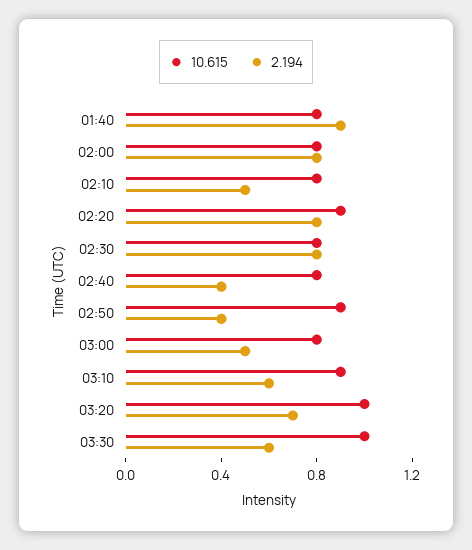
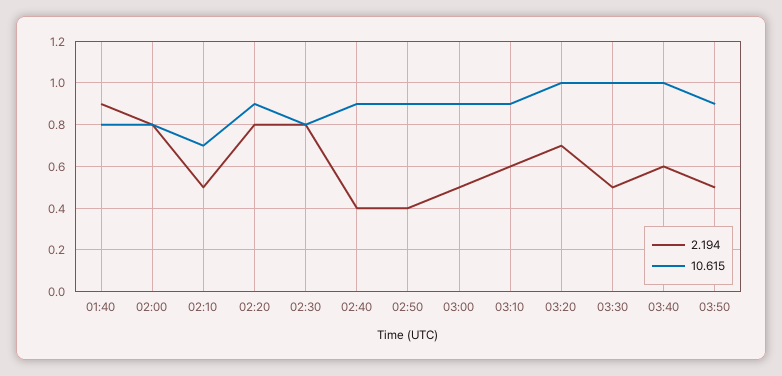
10.615, 02:10: 0.8 -> 0.7
10.615, 02:40: 0.8 -> 0.9
10.615, 03:00: 0.8 -> 0.9
2.194, 03:30: 0.6 -> 0.5
2.194, 03:40: none -> 0.6
10.615, 03:40: none -> 1
2.194, 03:50: none -> 0.5
10.615, 03:50: none -> 0.9

